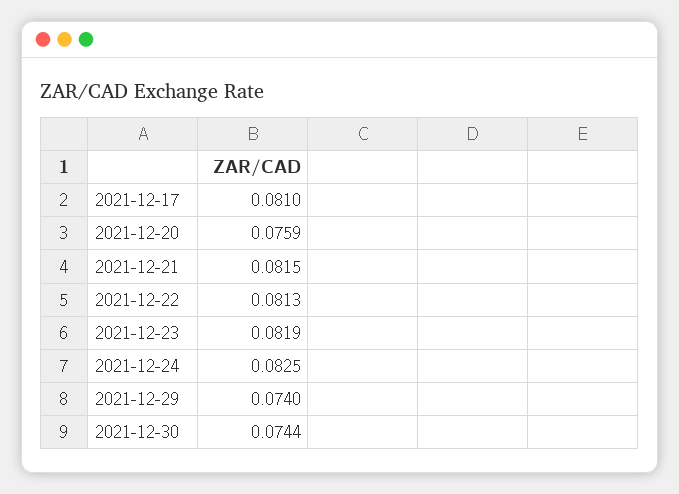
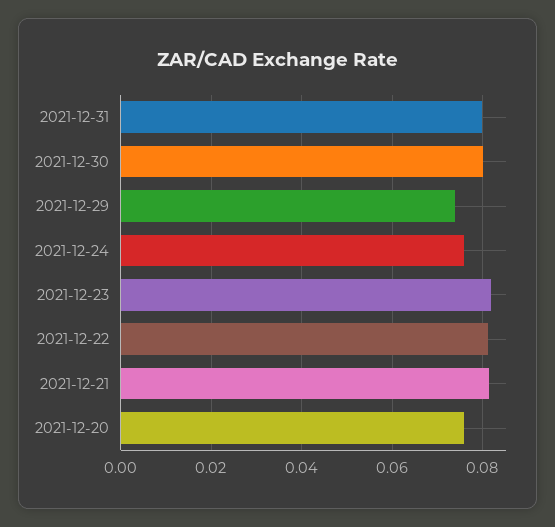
2021-12-17: 0.081 -> none
2021-12-24: 0.0825 -> 0.076
2021-12-30: 0.0744 -> 0.08
2021-12-31: none -> 0.08

